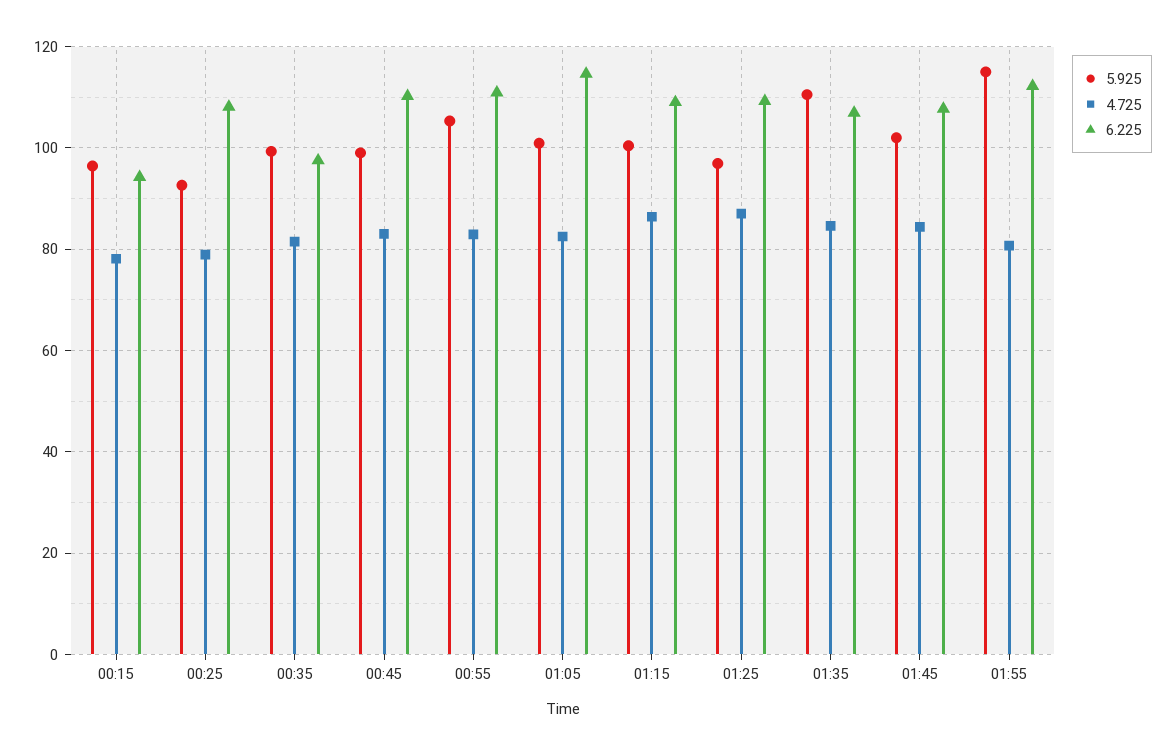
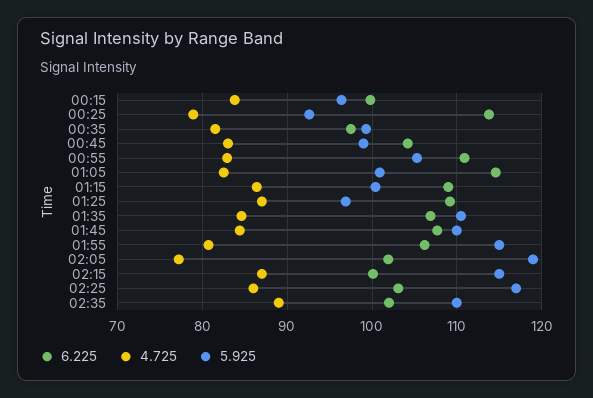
4.725, 00:15: 78 -> 84
6.225, 00:15: 94 -> 100
6.225, 00:25: 108 -> 114
6.225, 00:45: 110 -> 104
5.925, 01:45: 102 -> 110
6.225, 01:55: 112 -> 106
6.225, 02:05: none -> 102
4.725, 02:05: none -> 77
5.925, 02:05: none -> 119
6.225, 02:15: none -> 100
4.725, 02:15: none -> 87
5.925, 02:15: none -> 115
6.225, 02:25: none -> 103
4.725, 02:25: none -> 86
5.925, 02:25: none -> 117
6.225, 02:35: none -> 102
4.725, 02:35: none -> 89
5.925, 02:35: none -> 110

